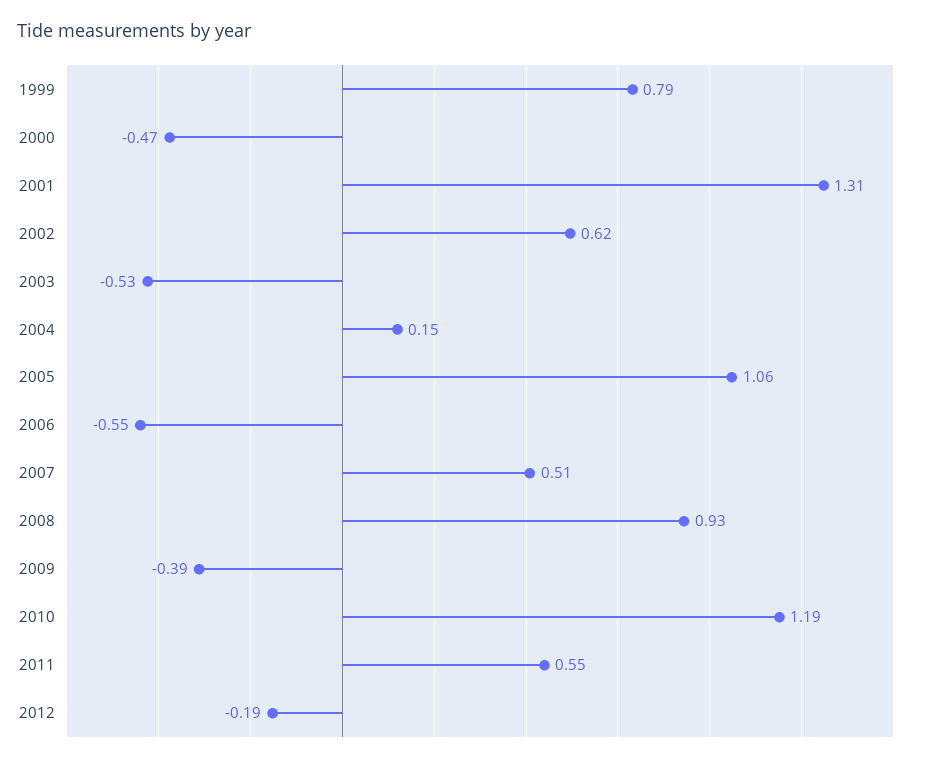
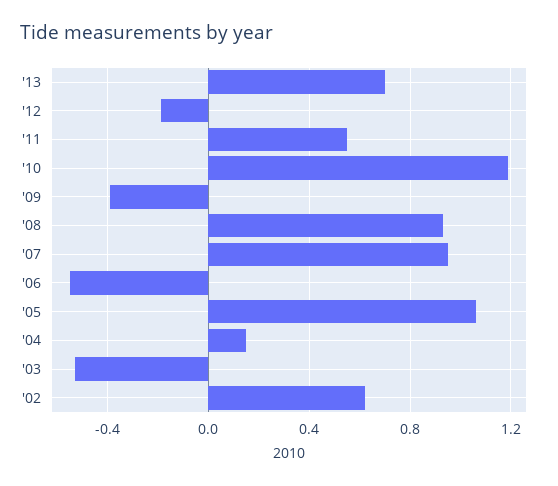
1999: 0.79 -> none
2000: -0.47 -> none
2001: 1.31 -> none
2007: 0.51 -> 0.95
'13: none -> 0.7

